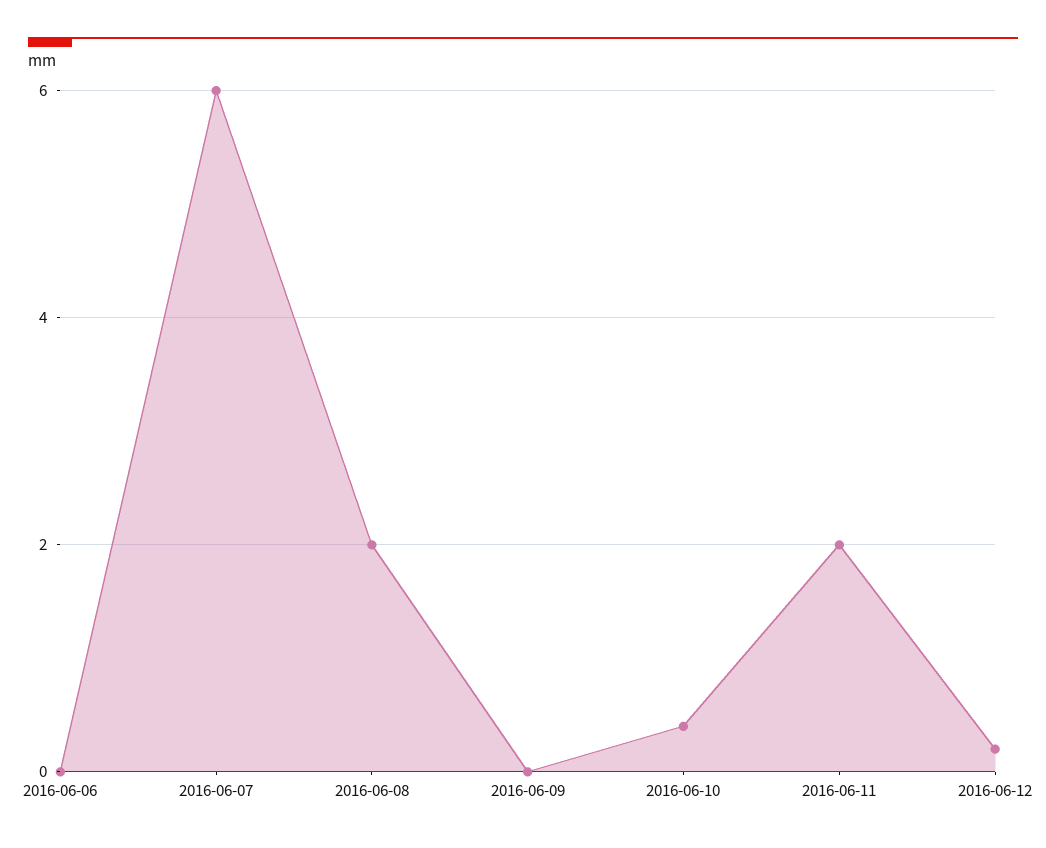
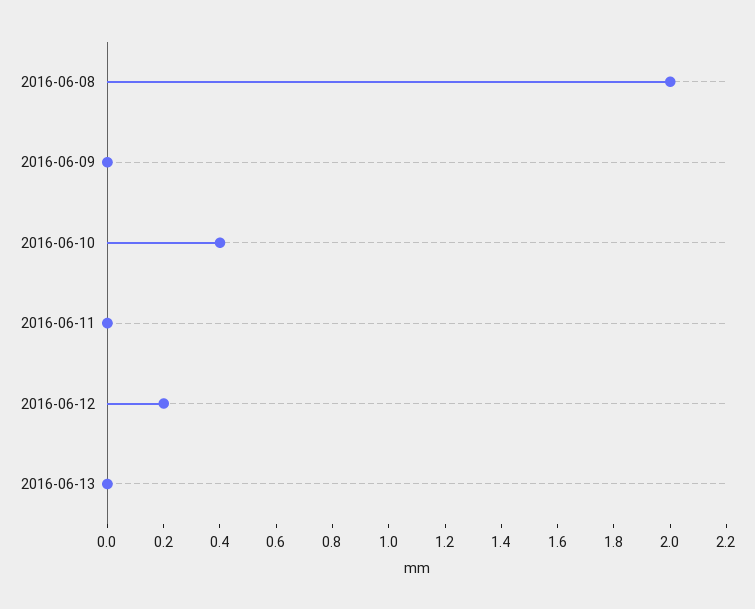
2016-06-06: 0 -> none
2016-06-07: 6 -> none
2016-06-11: 2 -> 0
2016-06-13: none -> 0

